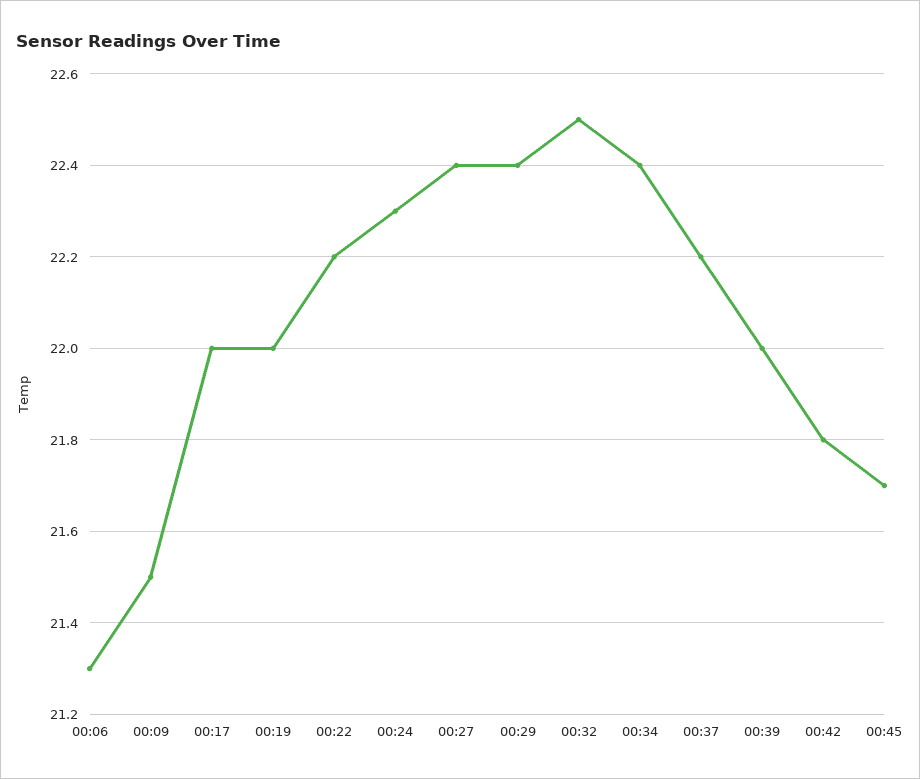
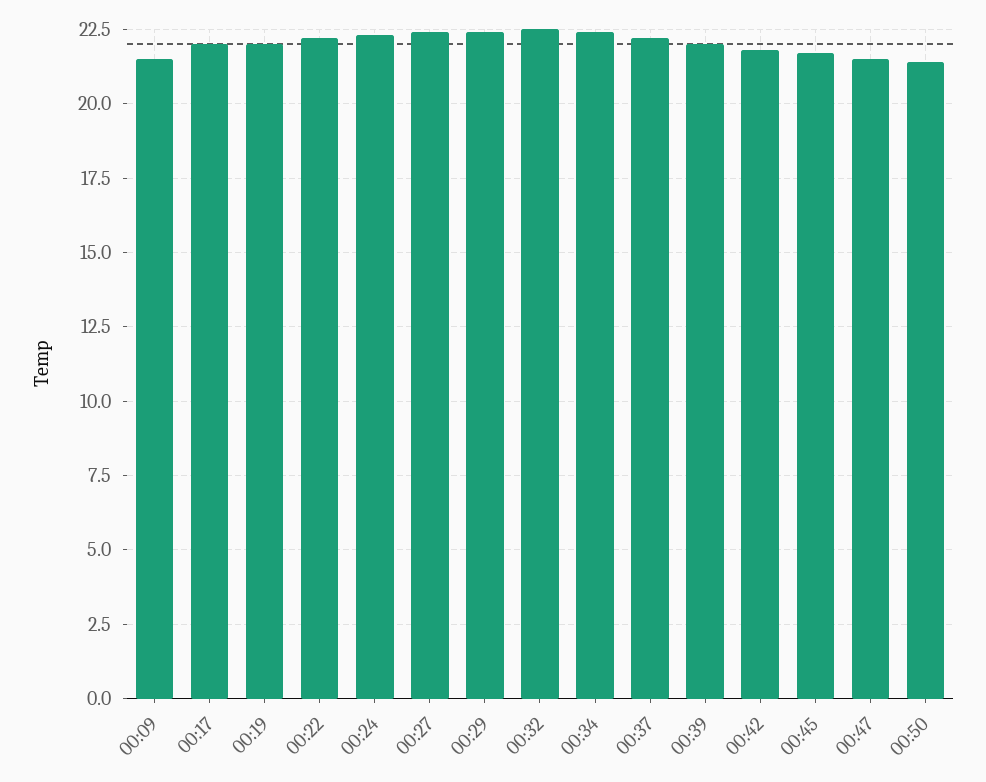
00:06: 21.3 -> none
00:47: none -> 21.5
00:50: none -> 21.5

